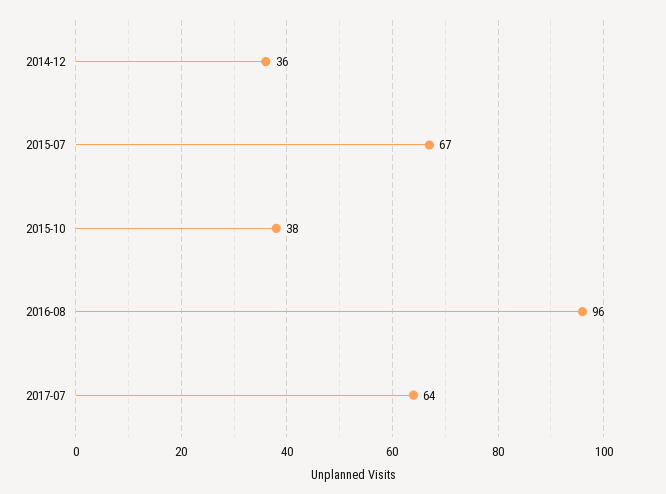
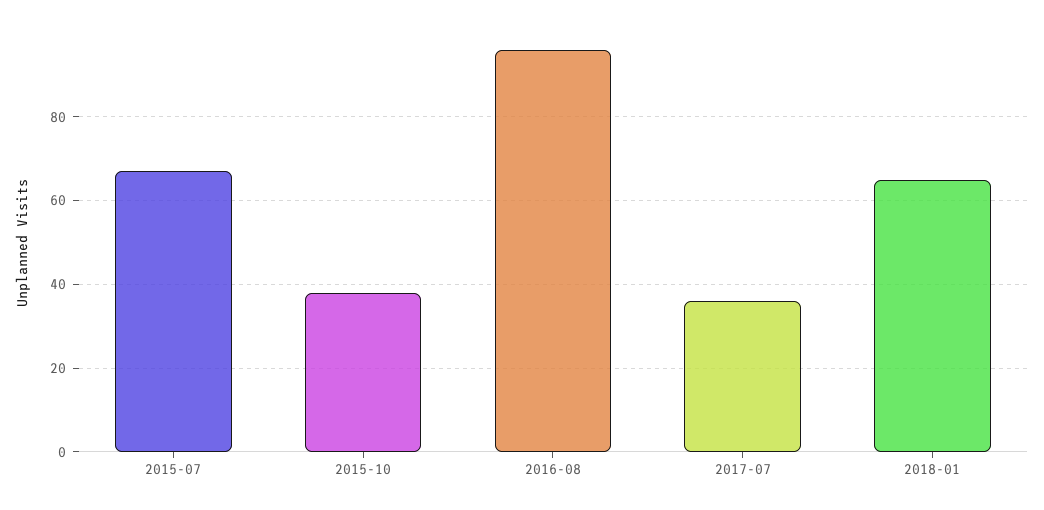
2014-12: 36 -> none
2017-07: 64 -> 35
2018-01: none -> 65

